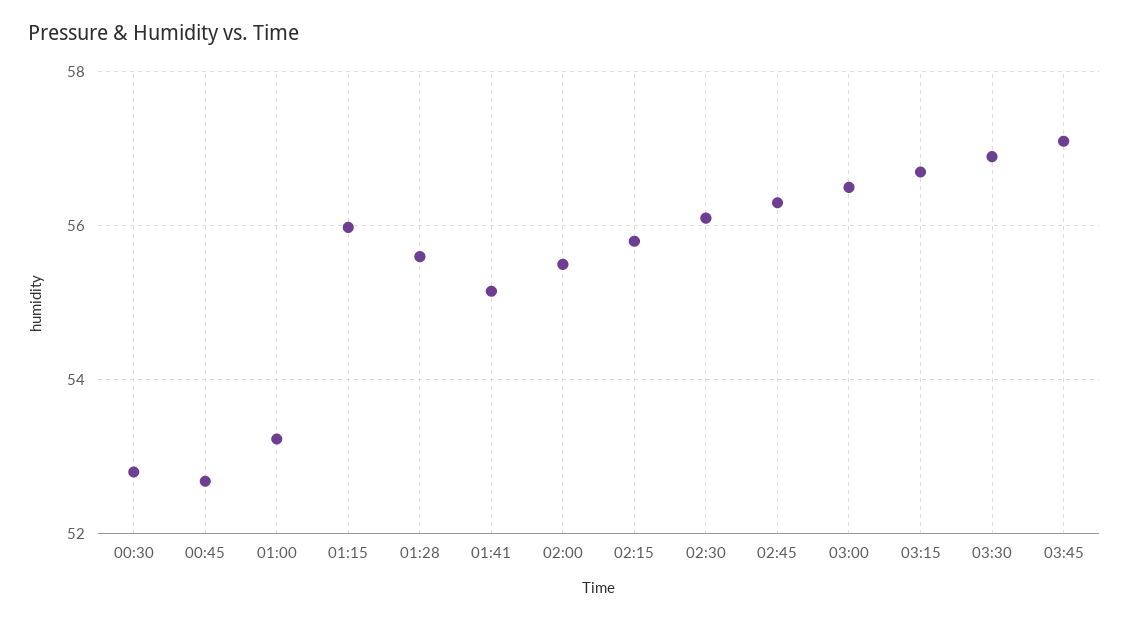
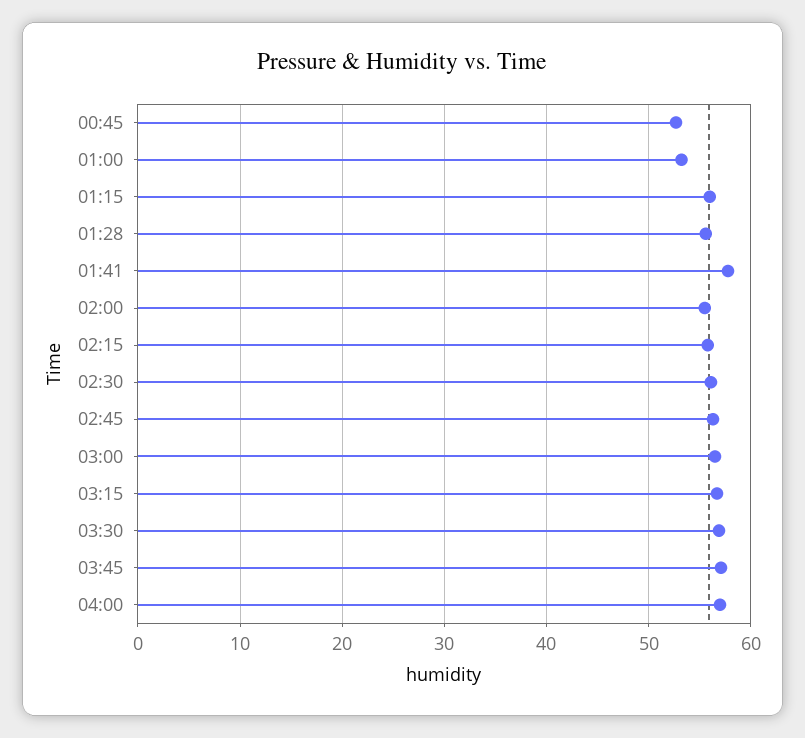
00:30: 52.8 -> none
01:41: 55.2 -> 58
04:00: none -> 57

